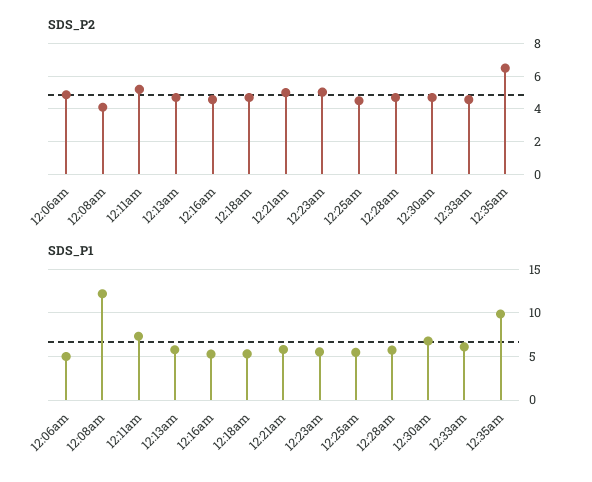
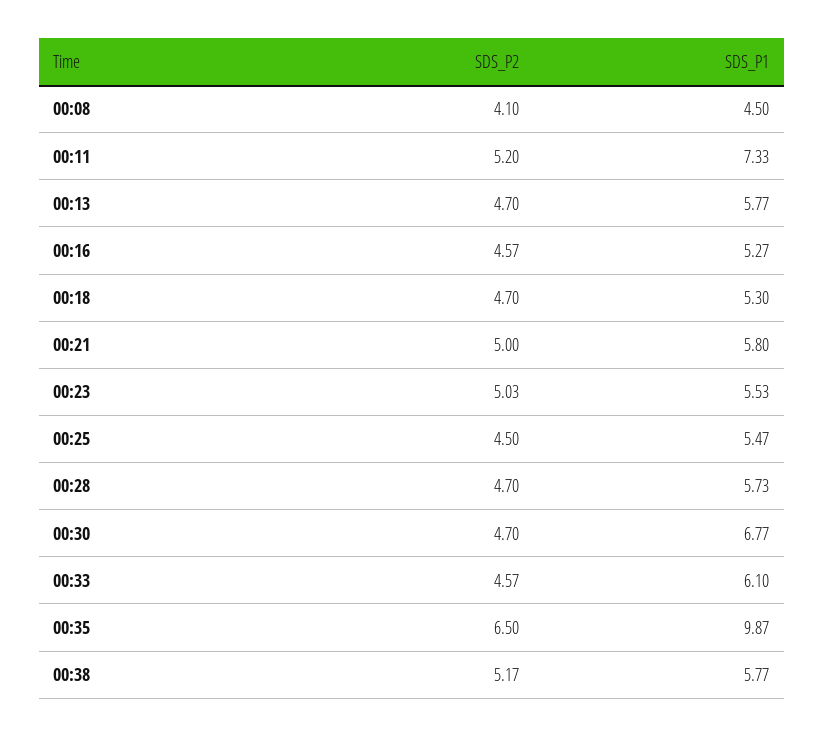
SDS_P2, 12:06am: 5 -> none
SDS_P1, 12:06am: 5 -> none
SDS_P1, 12:08am: 12 -> 4.5
SDS_P2, 00:38: none -> 5.17
SDS_P1, 00:38: none -> 5.77

